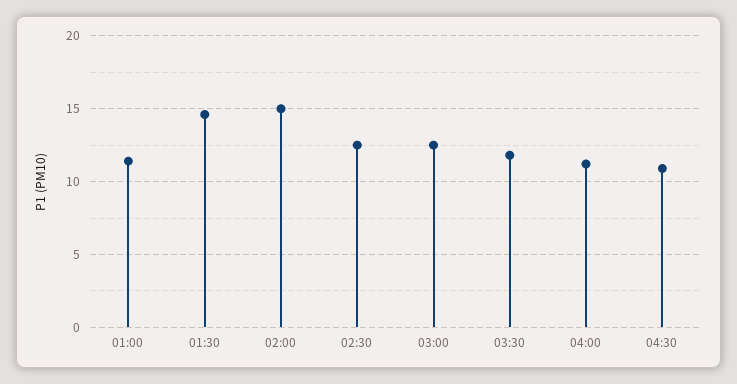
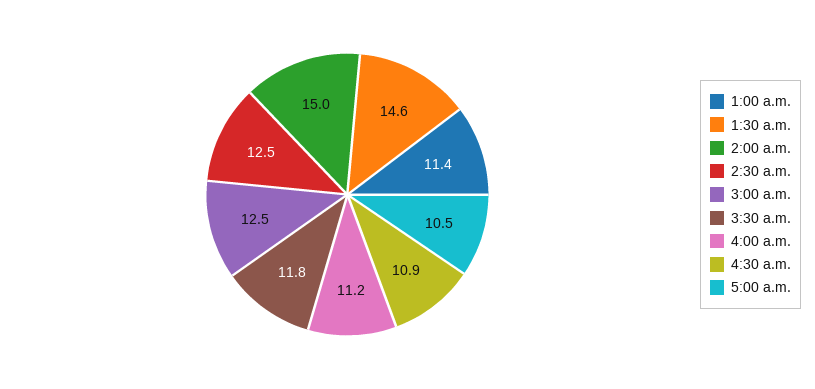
5:00 a.m.: none -> 10.5

